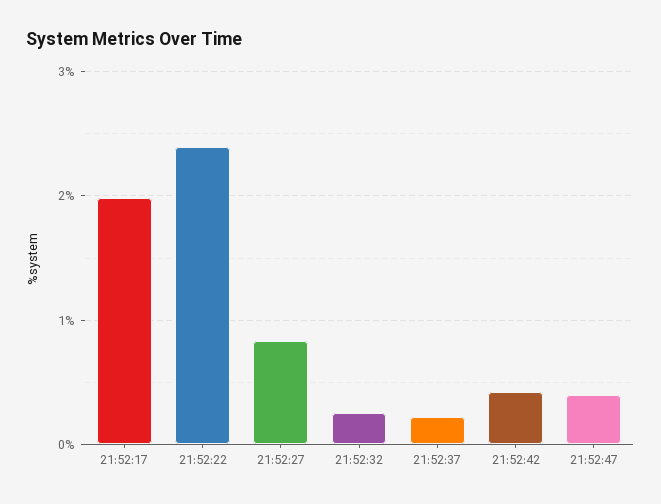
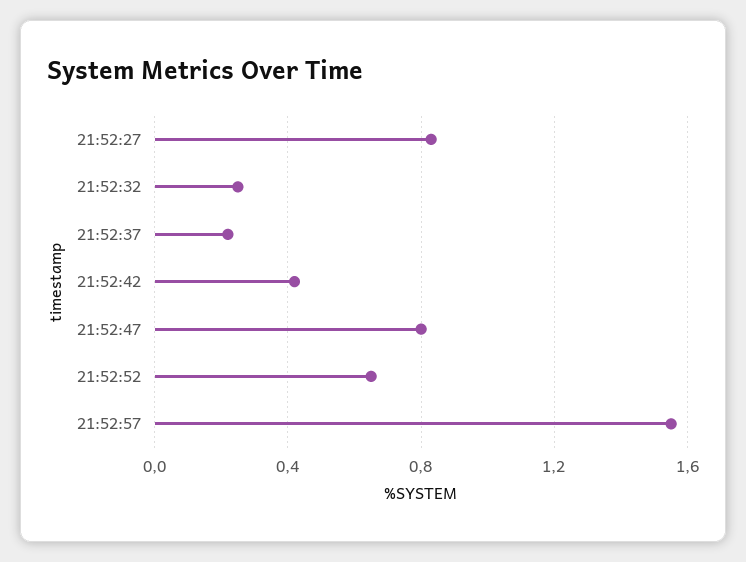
21:52:17: 2 -> none
21:52:22: 2.4 -> none
21:52:47: 0.4 -> 0.8
21:52:52: none -> 0.65
21:52:57: none -> 1.55

